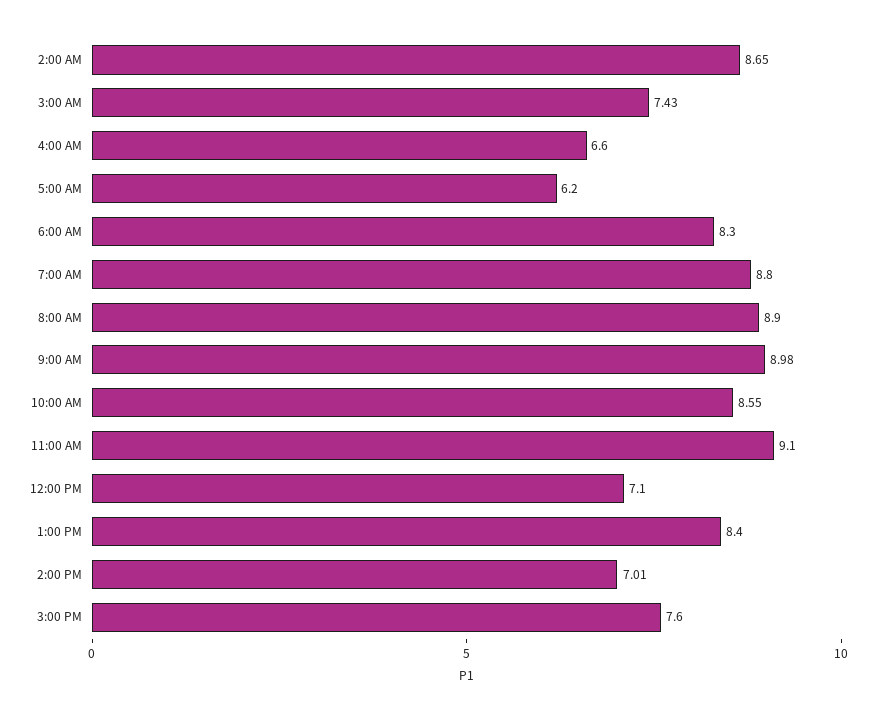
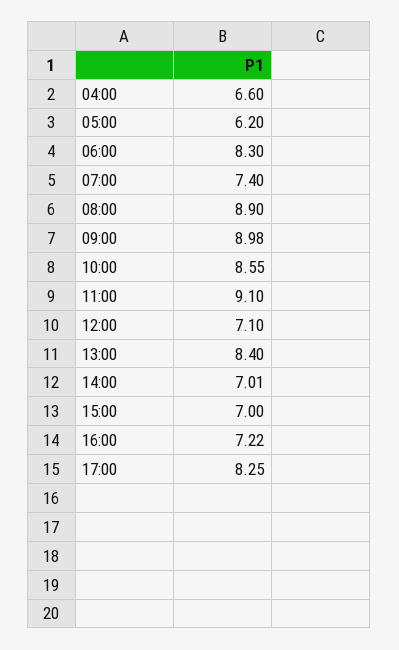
2:00 AM: 8.65 -> none
3:00 AM: 7.43 -> none
7:00 AM: 8.8 -> 7.4
3:00 PM: 7.6 -> 7
16:00: none -> 7.22
17:00: none -> 8.25

